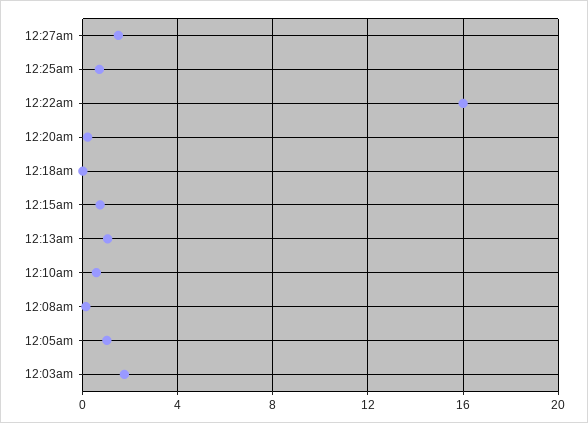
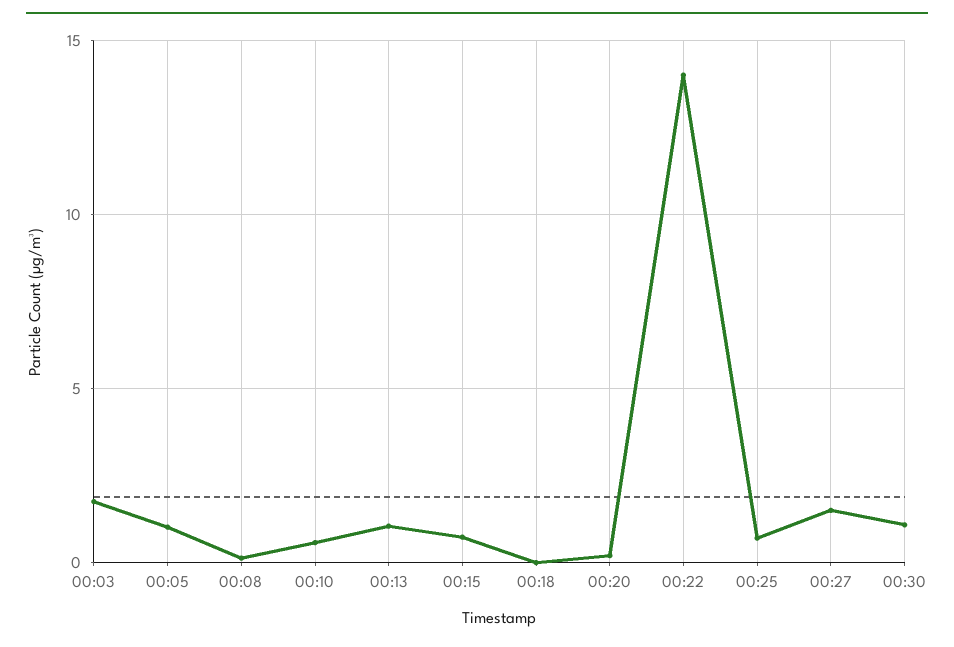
12:22am: 16 -> 14
00:30: none -> 1

